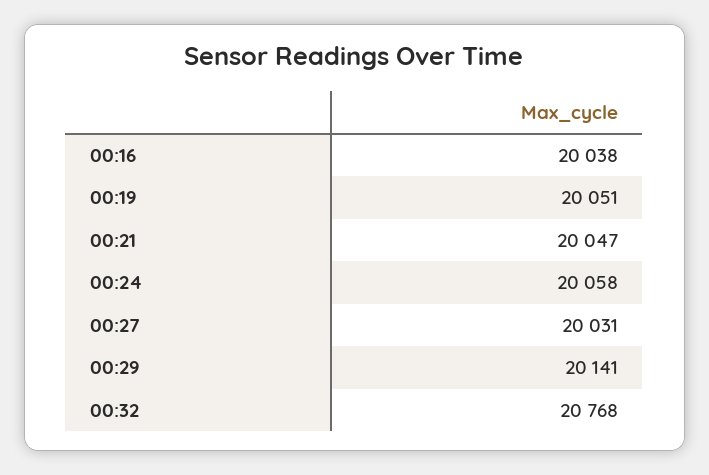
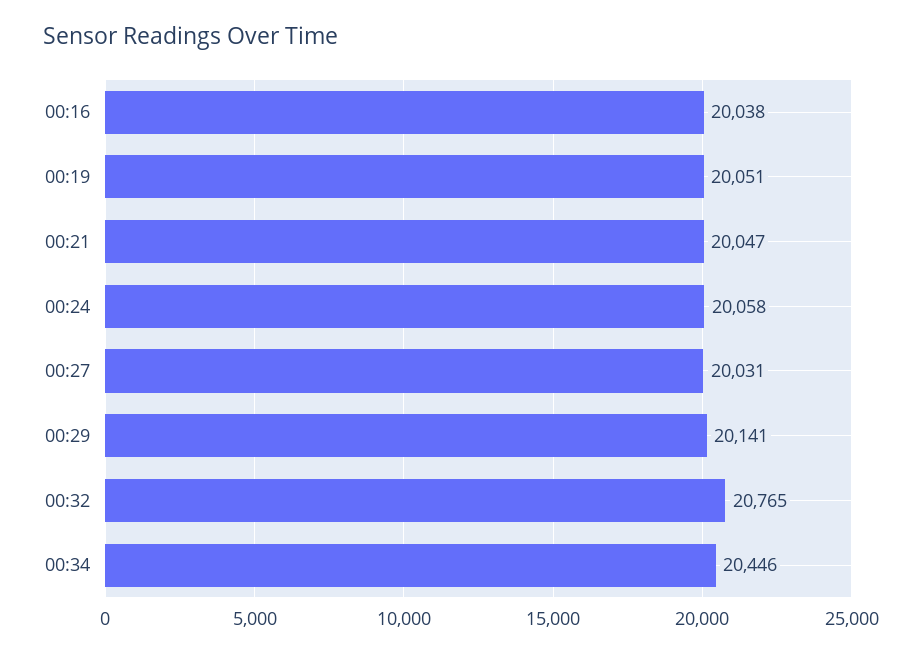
00:32: 20768 -> 20765
00:34: none -> 20446

